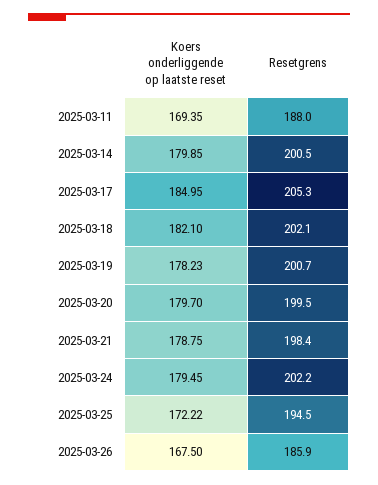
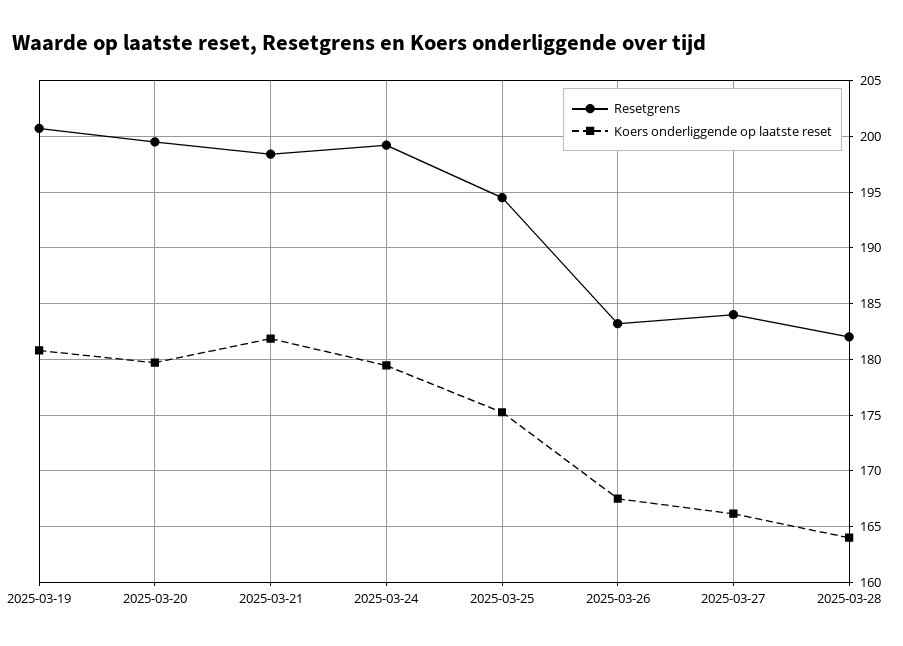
Koers onderliggende op laatste reset, 2025-03-11: 169.35 -> none
Resetgrens, 2025-03-11: 188 -> none
Koers onderliggende op laatste reset, 2025-03-14: 179.85 -> none
Resetgrens, 2025-03-14: 200.5 -> none
Koers onderliggende op laatste reset, 2025-03-17: 184.95 -> none
Resetgrens, 2025-03-17: 205.3 -> none
Koers onderliggende op laatste reset, 2025-03-18: 182.1 -> none
Resetgrens, 2025-03-18: 202.1 -> none
Koers onderliggende op laatste reset, 2025-03-19: 178.23 -> 181
Koers onderliggende op laatste reset, 2025-03-21: 178.75 -> 182
Resetgrens, 2025-03-24: 202.2 -> 199
Koers onderliggende op laatste reset, 2025-03-25: 172.22 -> 175
Resetgrens, 2025-03-26: 185.9 -> 183
Resetgrens, 2025-03-27: none -> 184
Koers onderliggende op laatste reset, 2025-03-27: none -> 166
Resetgrens, 2025-03-28: none -> 182
Koers onderliggende op laatste reset, 2025-03-28: none -> 164

